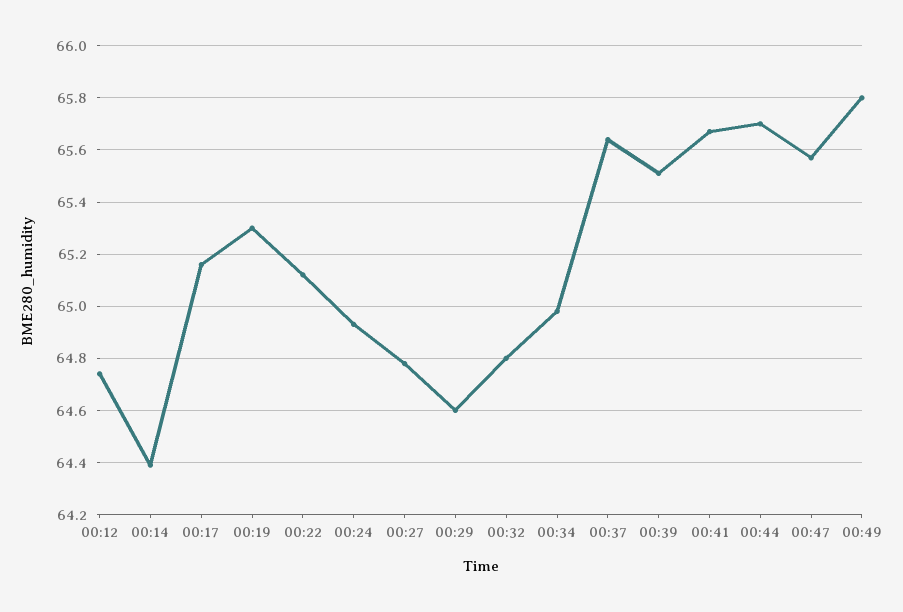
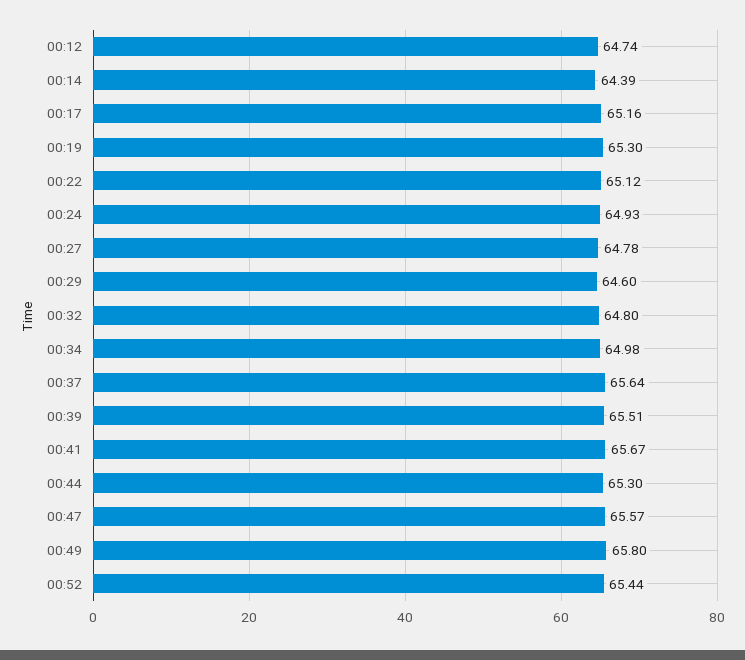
00:44: 65.7 -> 65.3
00:52: none -> 65.44

